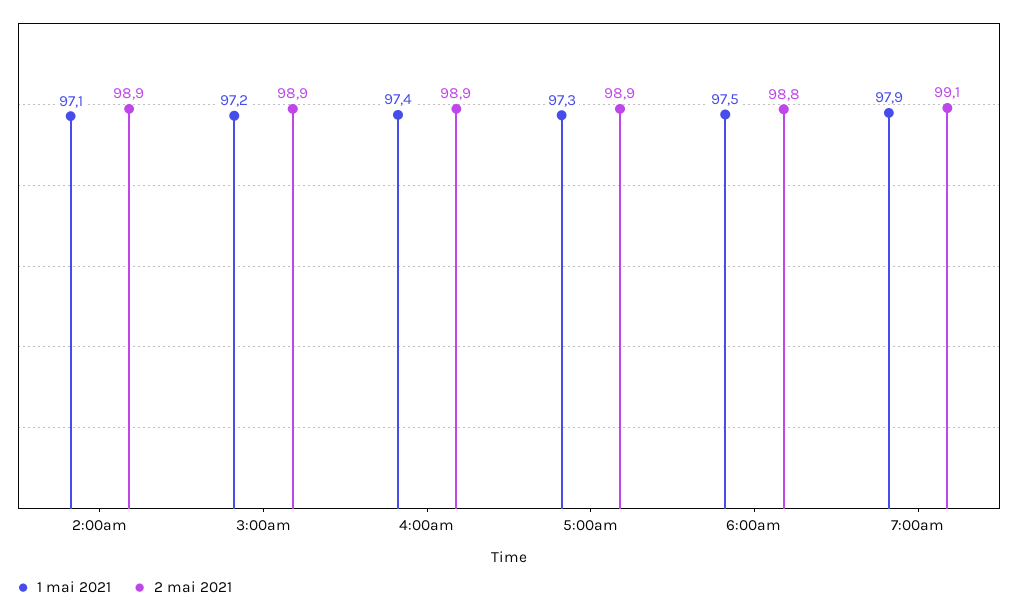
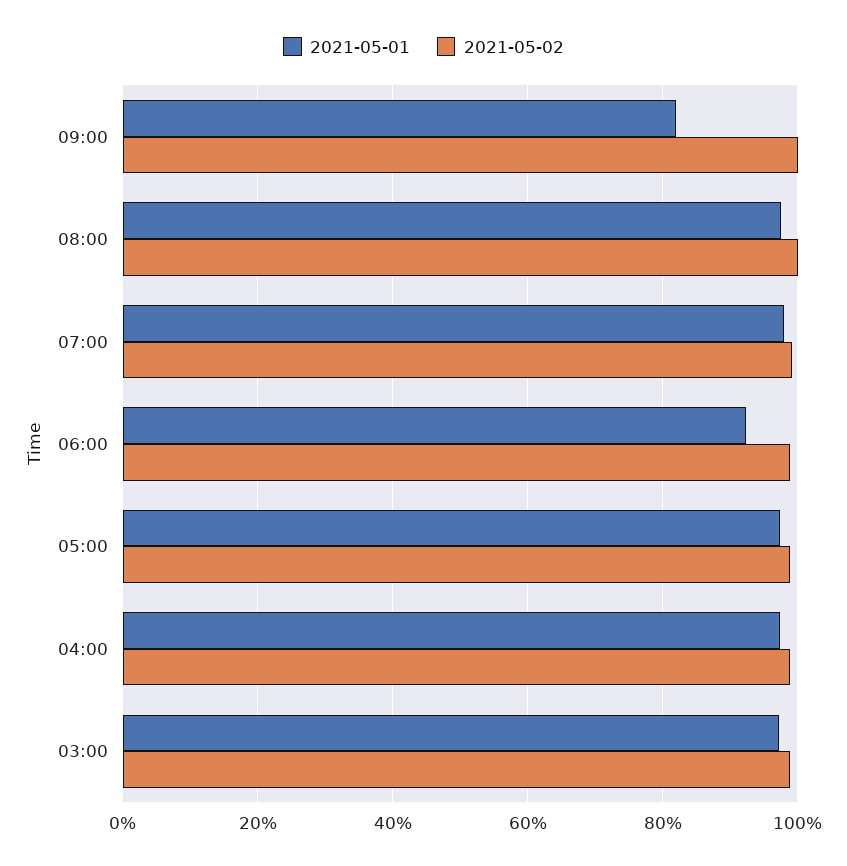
1 mai 2021, 2:00am: 97.1 -> none
2 mai 2021, 2:00am: 98.9 -> none
1 mai 2021, 6:00am: 97.5 -> 92
1 mai 2021, 09:00: none -> 82
2 mai 2021, 09:00: none -> 100
1 mai 2021, 08:00: none -> 98
2 mai 2021, 08:00: none -> 100

